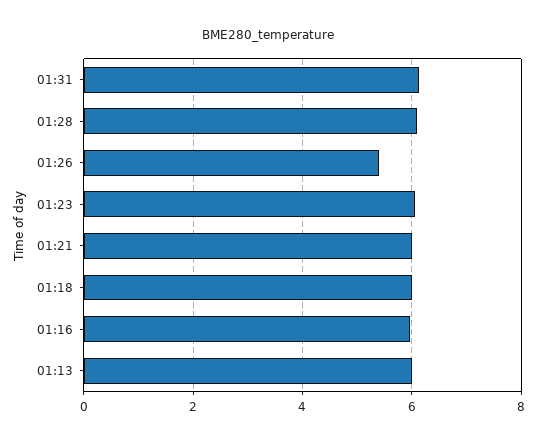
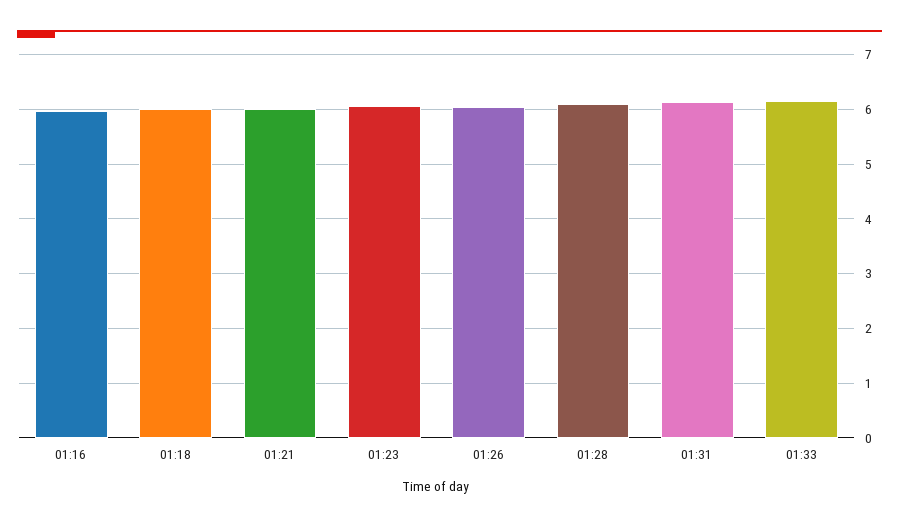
01:26: 5.4 -> 6
01:13: 6 -> none
01:33: none -> 6.2

